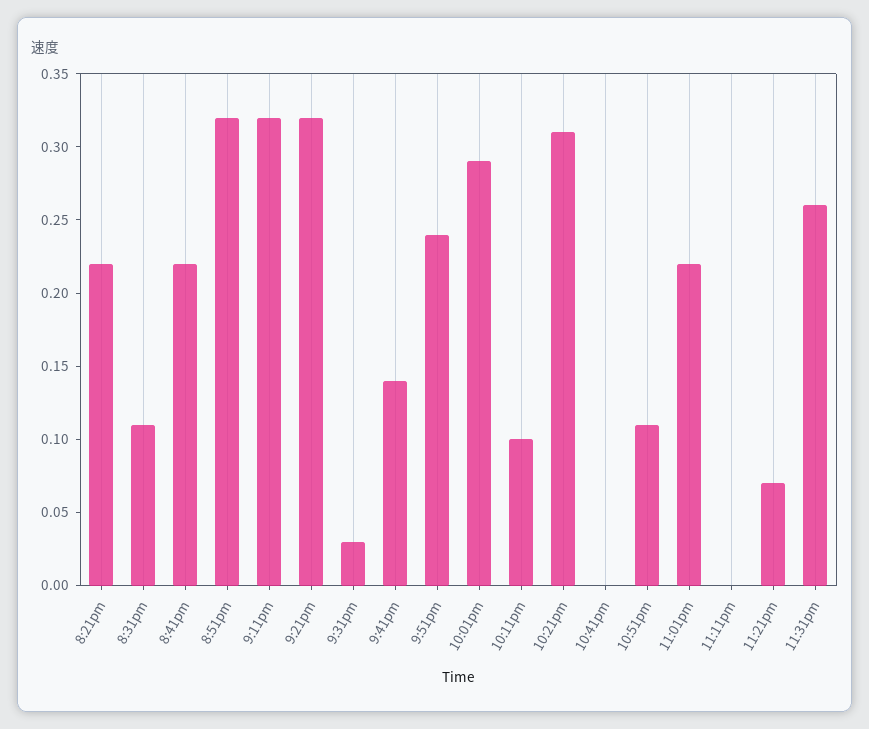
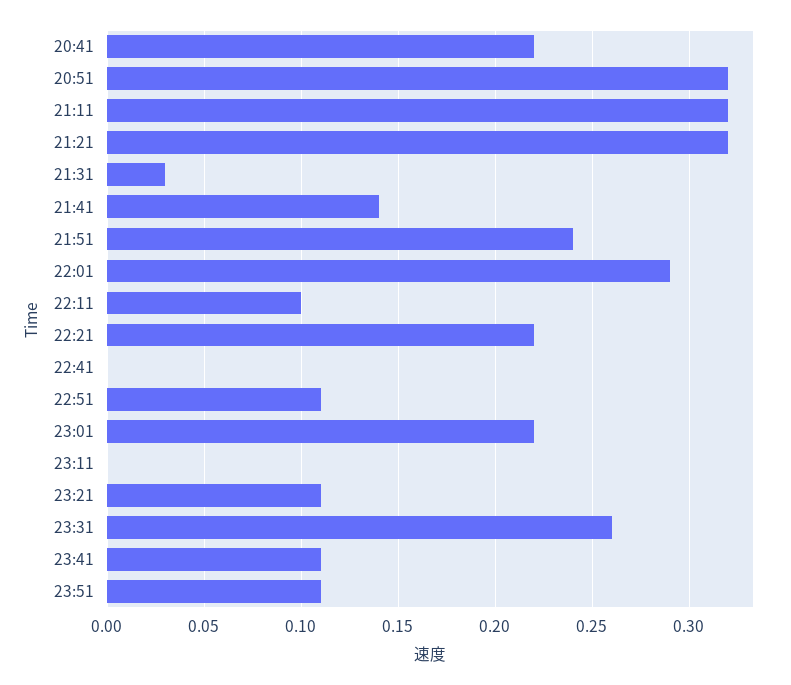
8:21pm: 0.22 -> none
8:31pm: 0.11 -> none
10:21pm: 0.31 -> 0.22
11:21pm: 0.07 -> 0.11
23:41: none -> 0.11
23:51: none -> 0.11

